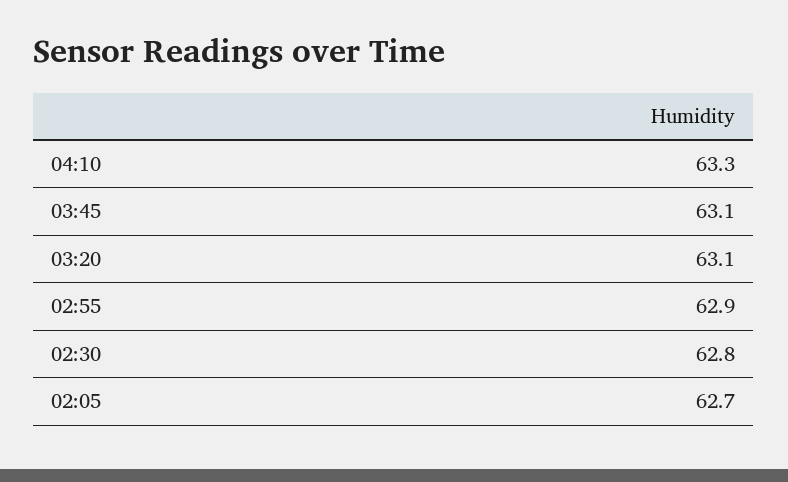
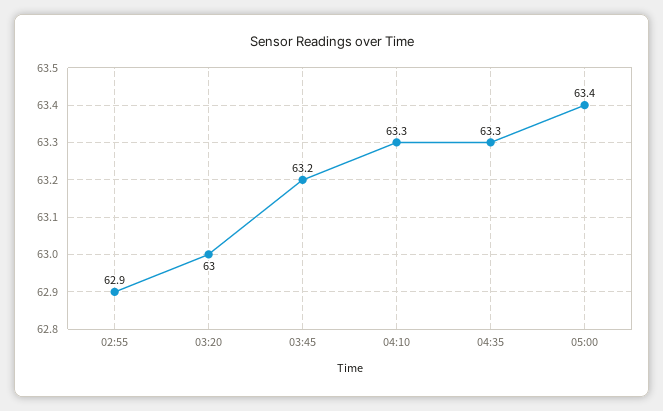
03:45: 63.1 -> 63.2
03:20: 63.1 -> 63
02:30: 62.8 -> none
02:05: 62.7 -> none
04:35: none -> 63.3
05:00: none -> 63.4

